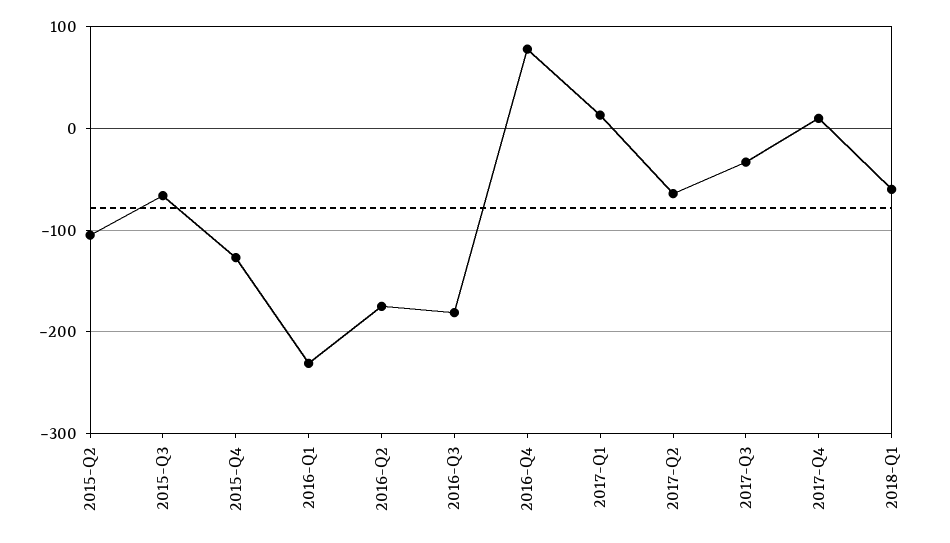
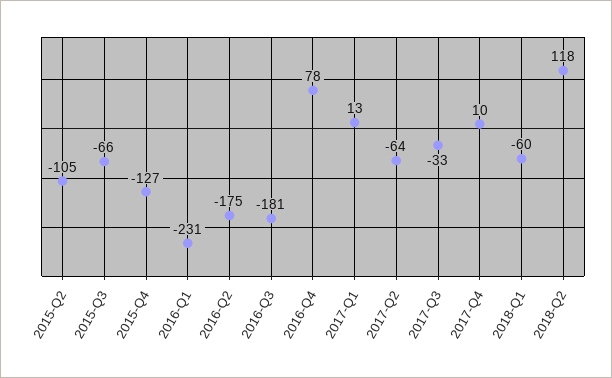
2018-Q2: none -> 118

